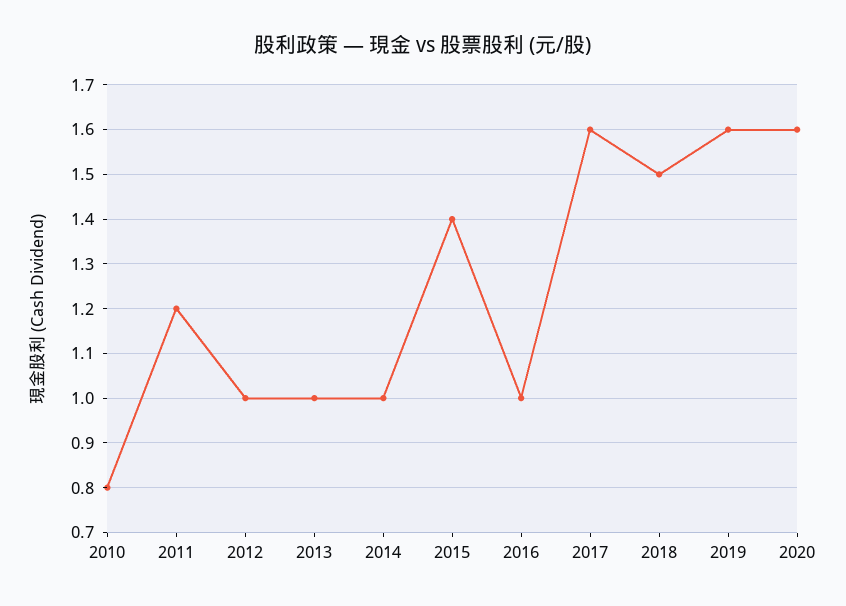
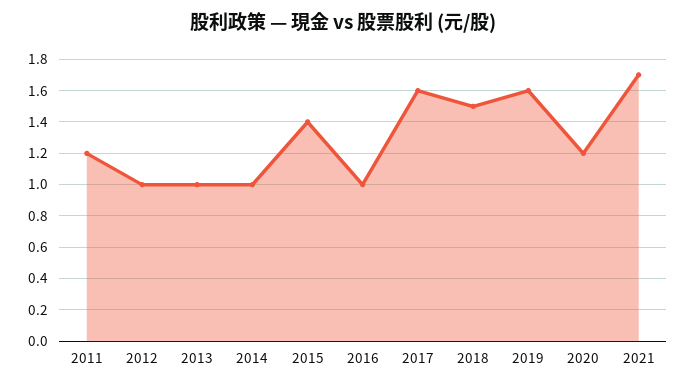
2010: 0.8 -> none
2020: 1.6 -> 1.2
2021: none -> 1.7

